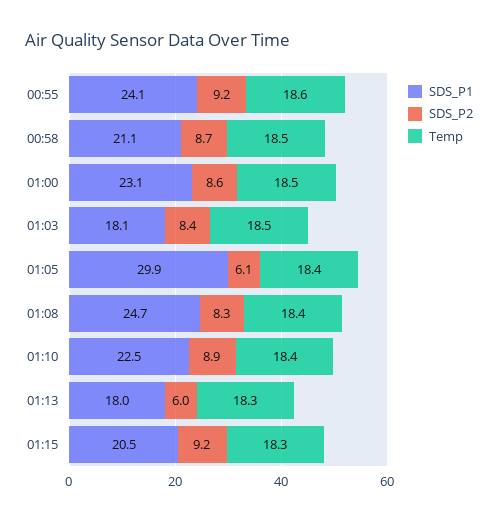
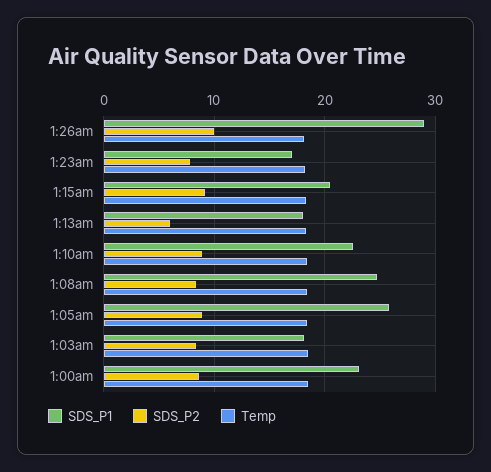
SDS_P1, 00:55: 24.1 -> none
SDS_P2, 00:55: 9.2 -> none
Temp, 00:55: 18.6 -> none
SDS_P1, 00:58: 21.1 -> none
SDS_P2, 00:58: 8.7 -> none
Temp, 00:58: 18.5 -> none
SDS_P1, 01:05: 29.9 -> 26
SDS_P2, 01:05: 6.1 -> 9
SDS_P1, 1:26am: none -> 29
SDS_P2, 1:26am: none -> 10
Temp, 1:26am: none -> 18
SDS_P1, 1:23am: none -> 17
SDS_P2, 1:23am: none -> 8
Temp, 1:23am: none -> 18

